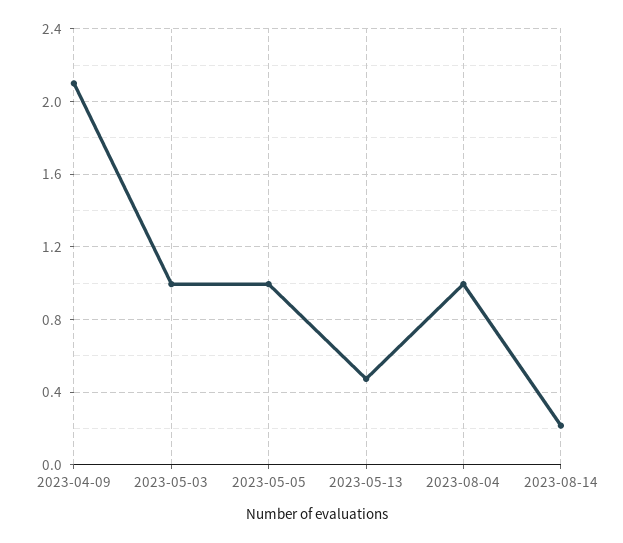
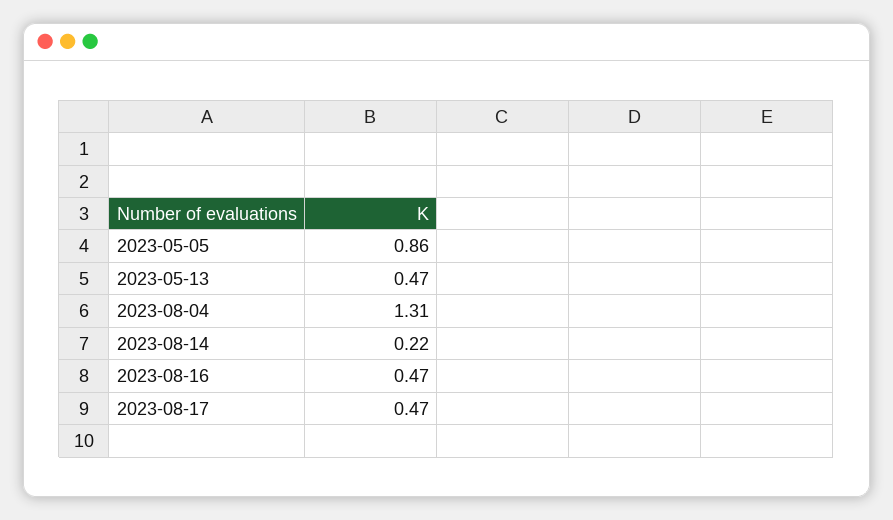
2023-04-09: 2.1 -> none
2023-05-03: 1 -> none
2023-05-05: 1 -> 0.86
2023-08-04: 1 -> 1.31
2023-08-16: none -> 0.47
2023-08-17: none -> 0.47

